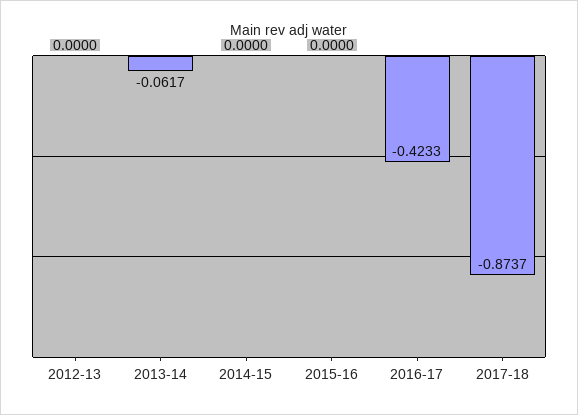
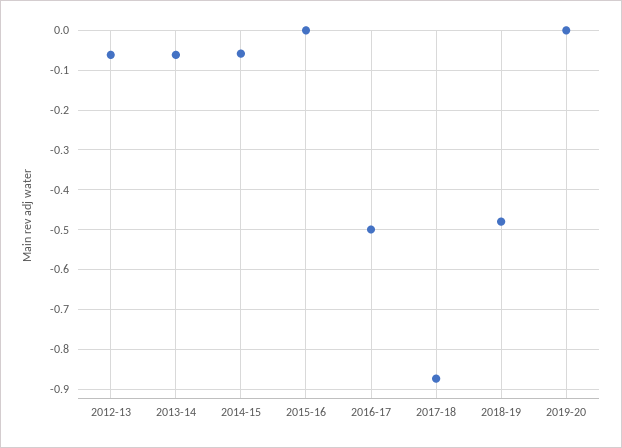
2012-13: 0 -> -0.06
2014-15: 0 -> -0.06
2016-17: -0.4233 -> -0.5
2018-19: none -> -0.48
2019-20: none -> 0

